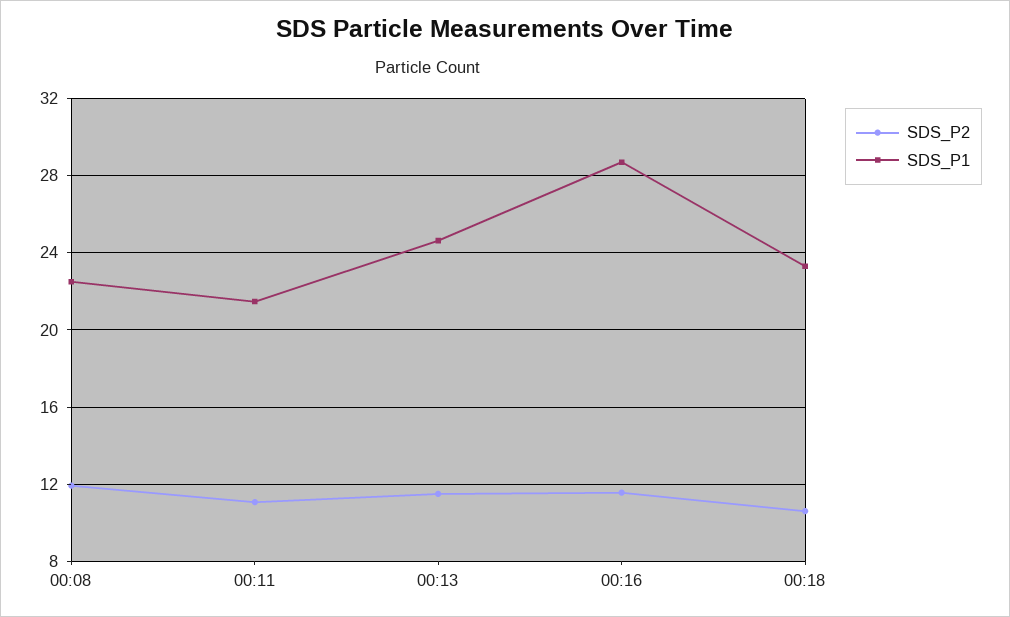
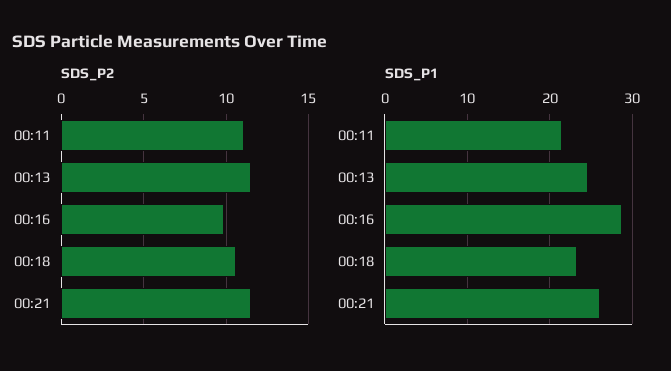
SDS_P2, 00:08: 12 -> none
SDS_P1, 00:08: 22.5 -> none
SDS_P2, 00:16: 11.5 -> 10
SDS_P2, 00:21: none -> 11.5
SDS_P1, 00:21: none -> 26

